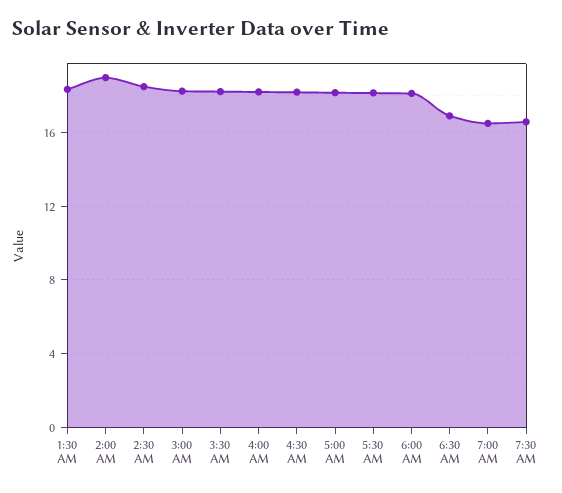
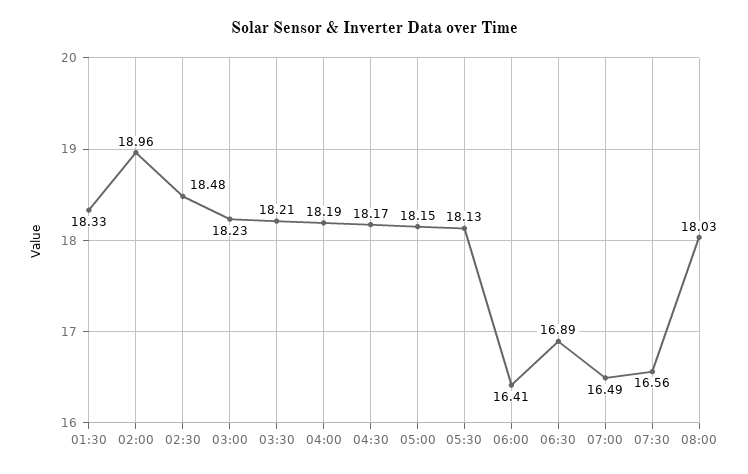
6:00 AM: 18 -> 16.41
08:00: none -> 18.03

